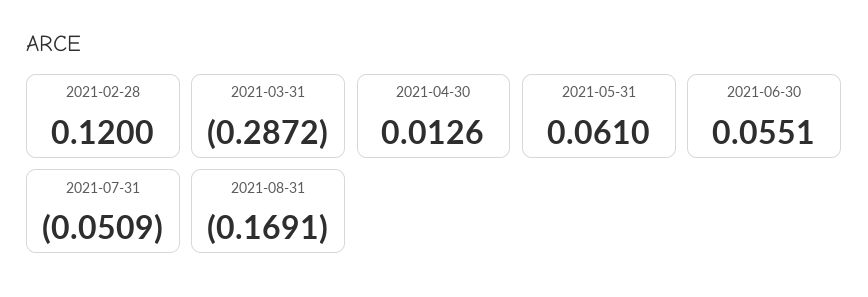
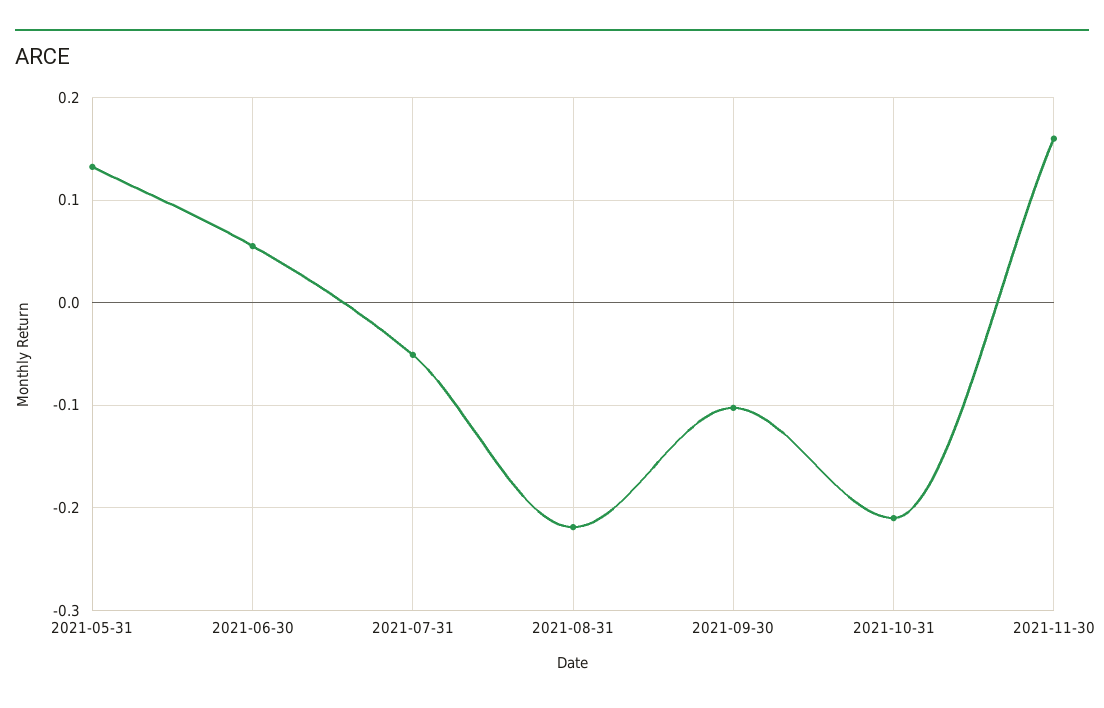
2021-02-28: 0.12 -> none
2021-03-31: -0.2872 -> none
2021-04-30: 0.0126 -> none
2021-05-31: 0.061 -> 0.13
2021-08-31: -0.1691 -> -0.22
2021-09-30: none -> -0.1
2021-10-31: none -> -0.21
2021-11-30: none -> 0.16

